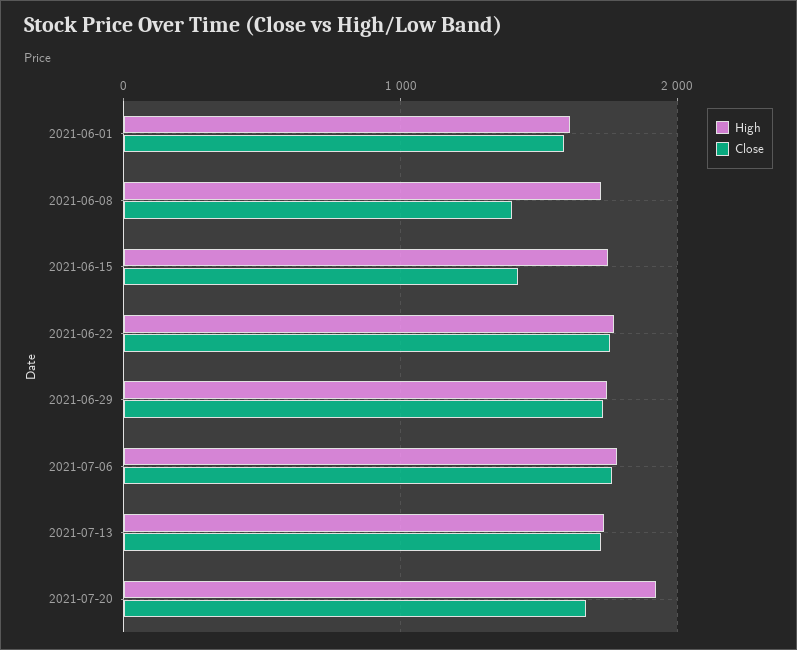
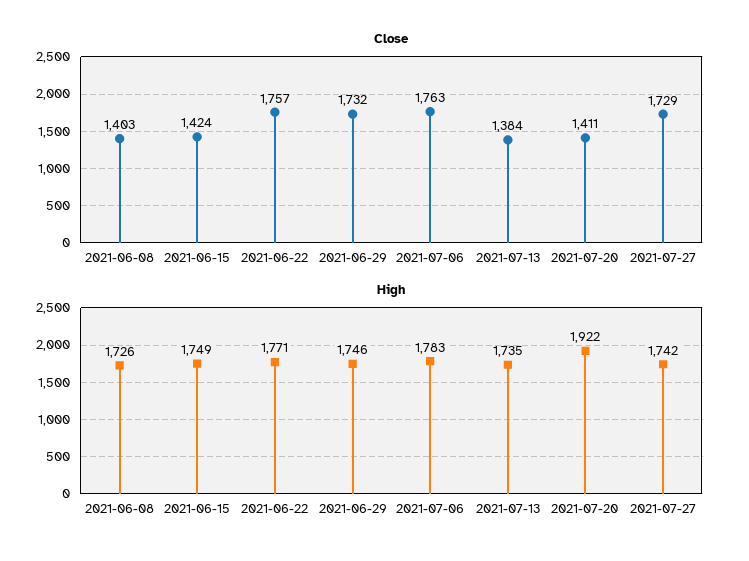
High, 2021-06-01: 1600 -> none
Close, 2021-06-01: 1600 -> none
Close, 2021-07-13: 1700 -> 1384
Close, 2021-07-20: 1700 -> 1411
Close, 2021-07-27: none -> 1729
High, 2021-07-27: none -> 1742

